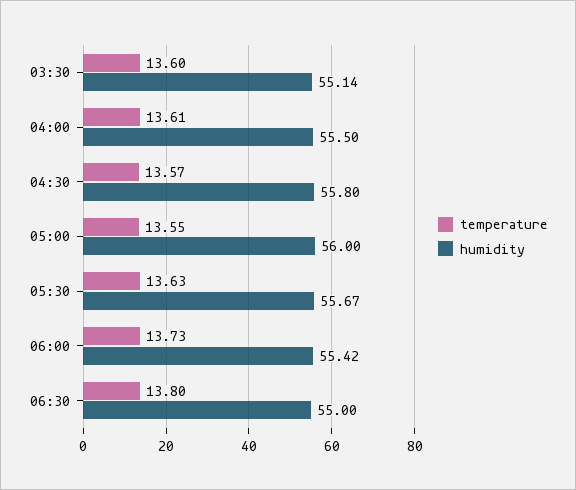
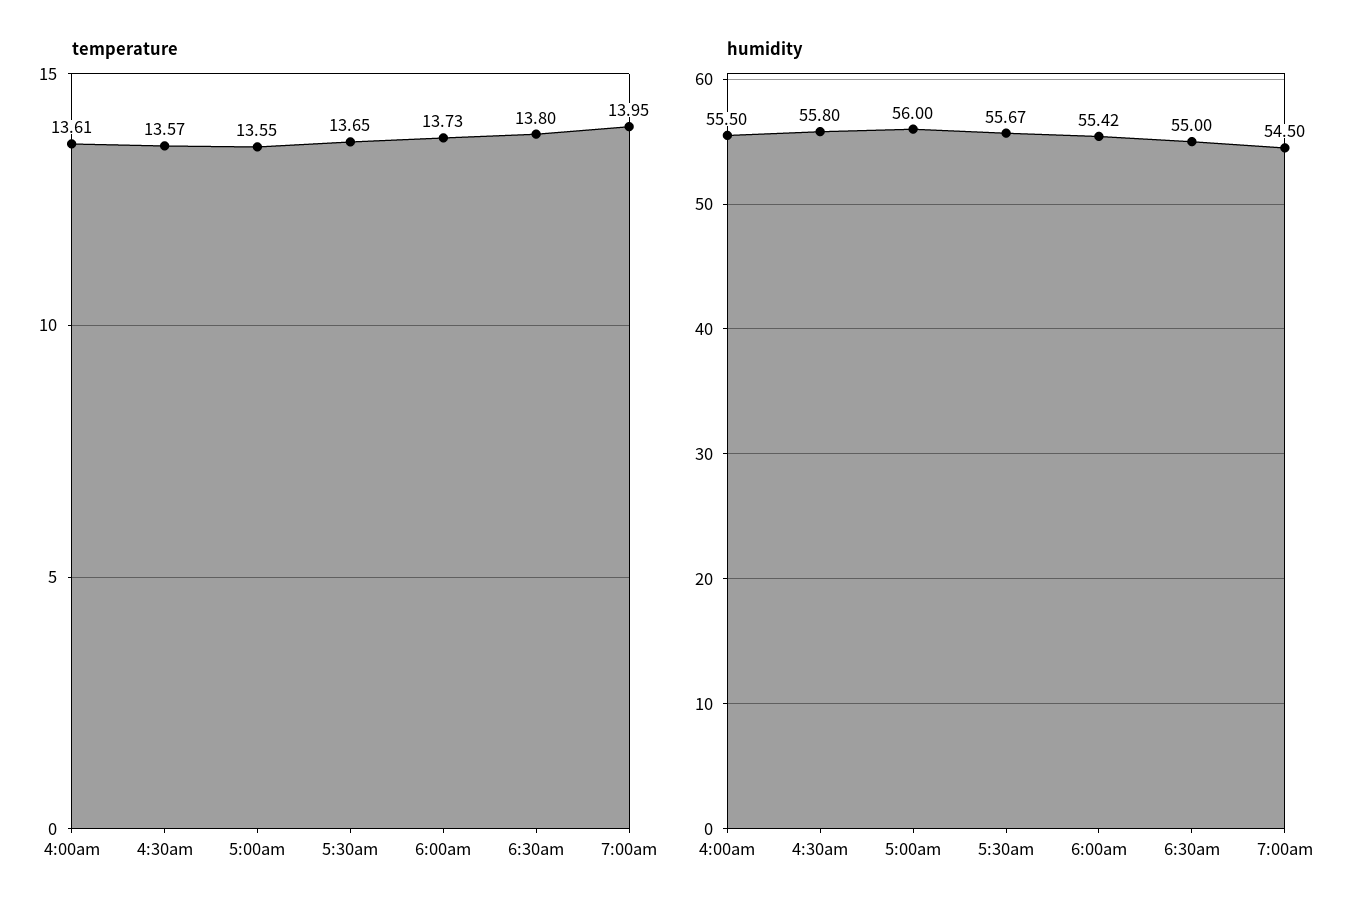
temperature, 03:30: 13.6 -> none
humidity, 03:30: 55.14 -> none
temperature, 05:30: 13.63 -> 13.65
temperature, 7:00am: none -> 13.95
humidity, 7:00am: none -> 54.5

